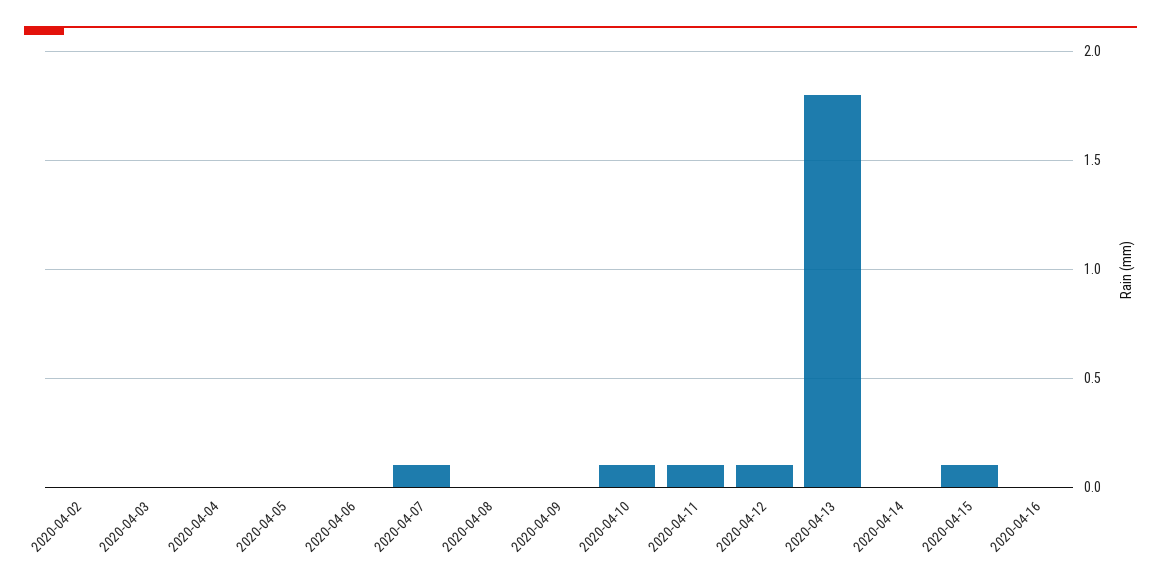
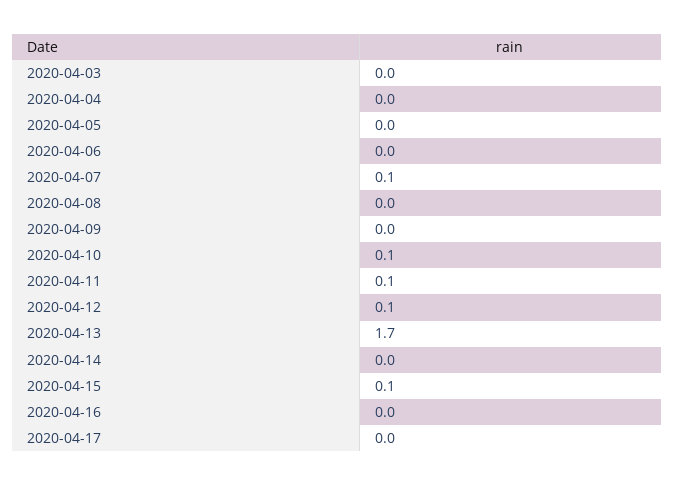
2020-04-02: 0 -> none
2020-04-13: 1.8 -> 1.7
2020-04-17: none -> 0

